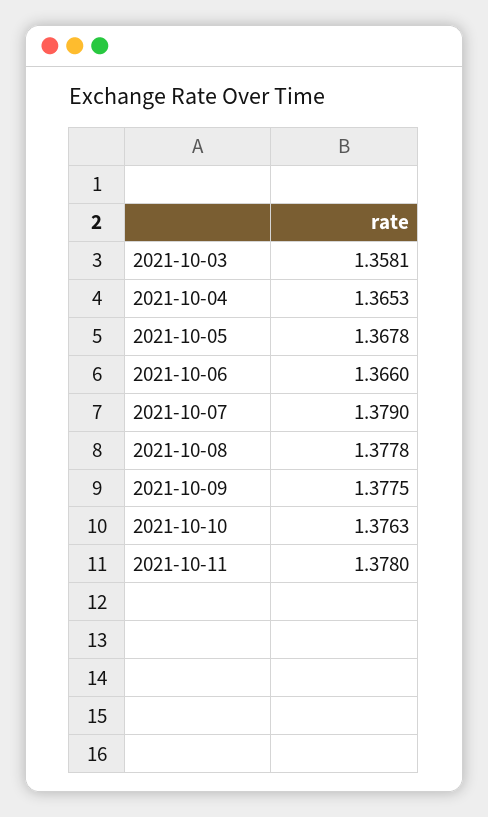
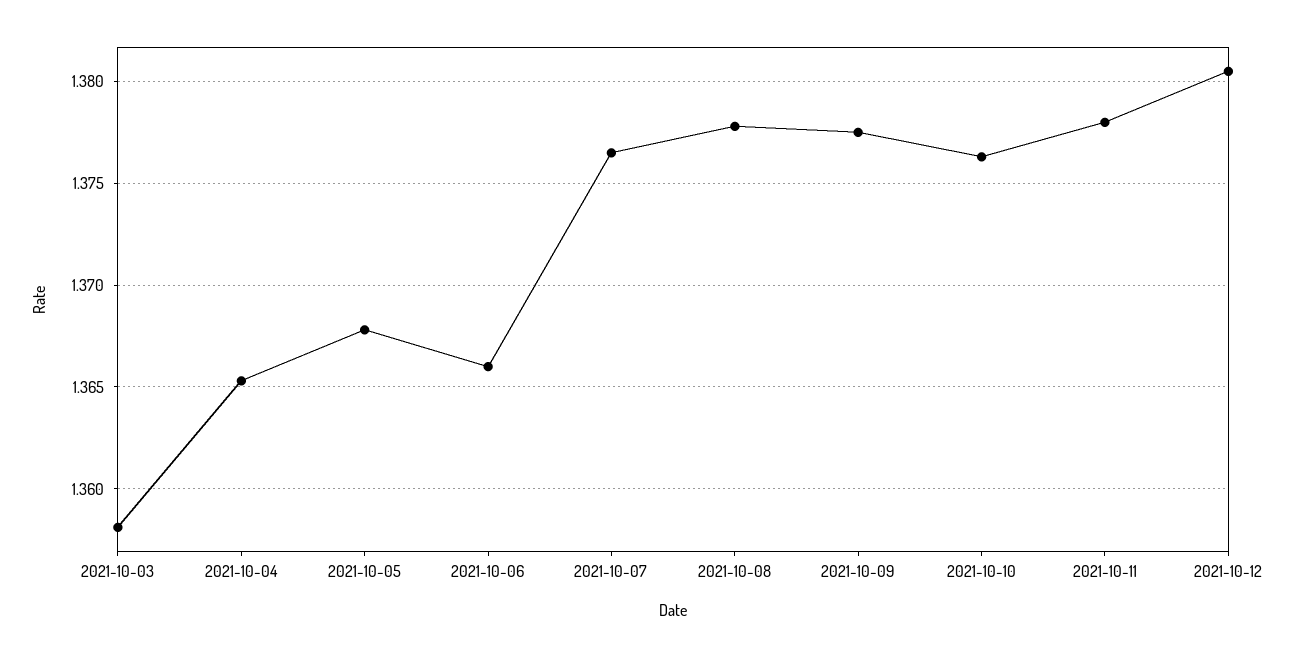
2021-10-07: 1.379 -> 1.3765
2021-10-12: none -> 1.3805

